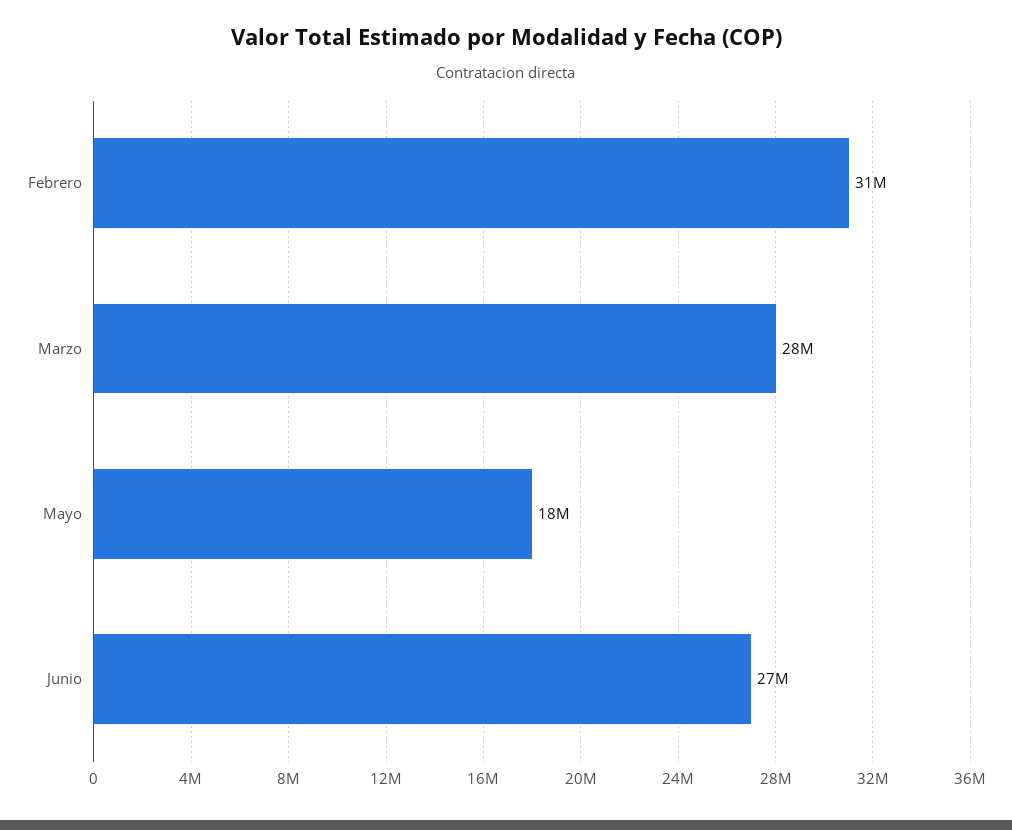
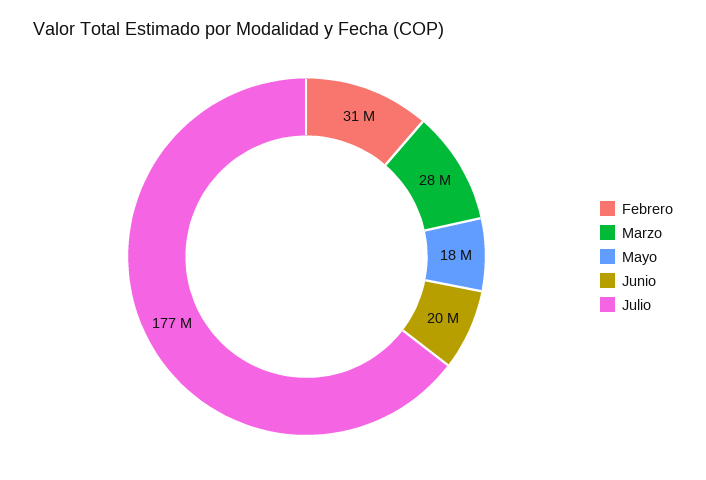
Junio: 27000000 -> 20000000
Julio: none -> 177000000

